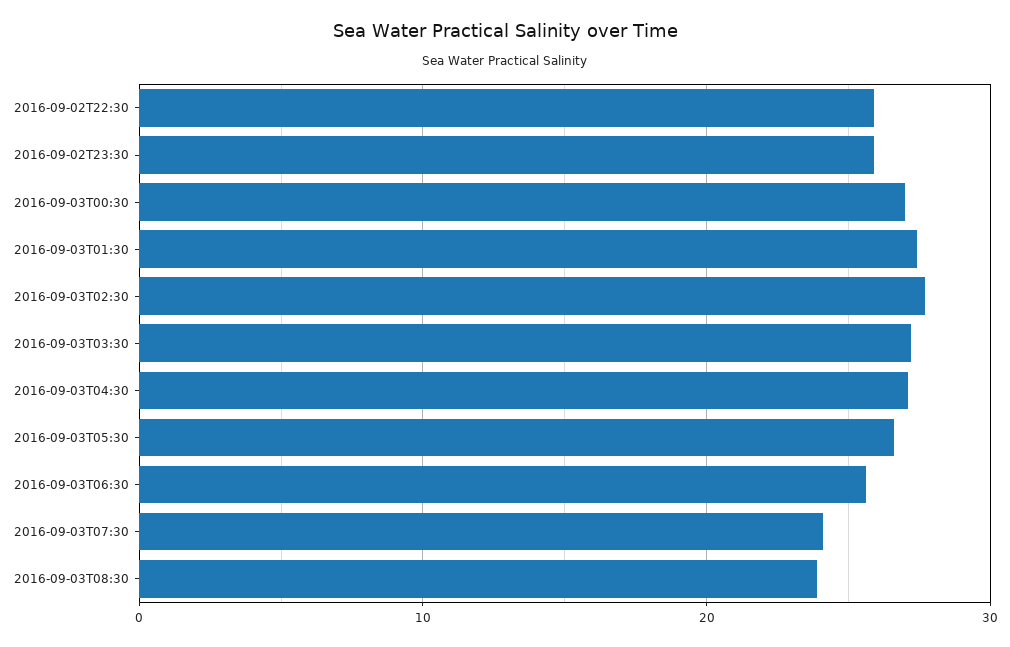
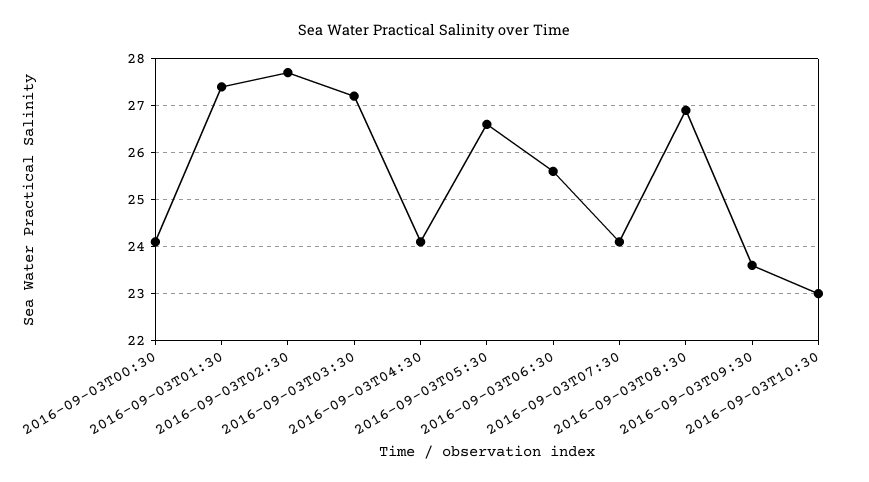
2016-09-02T22:30: 26 -> none
2016-09-02T23:30: 26 -> none
2016-09-03T00:30: 27 -> 24
2016-09-03T04:30: 27 -> 24
2016-09-03T08:30: 24 -> 27
2016-09-03T09:30: none -> 23.5
2016-09-03T10:30: none -> 23

